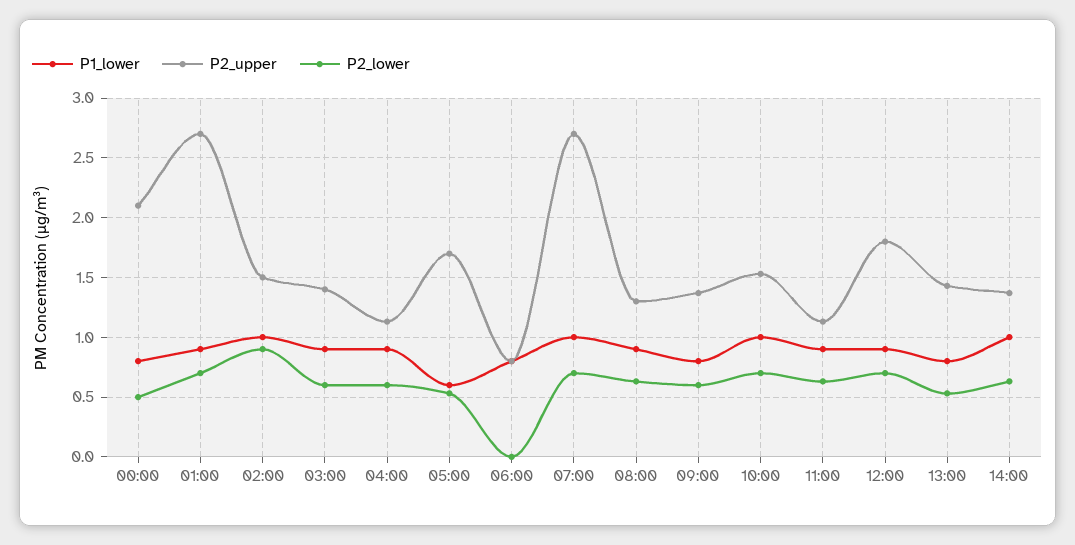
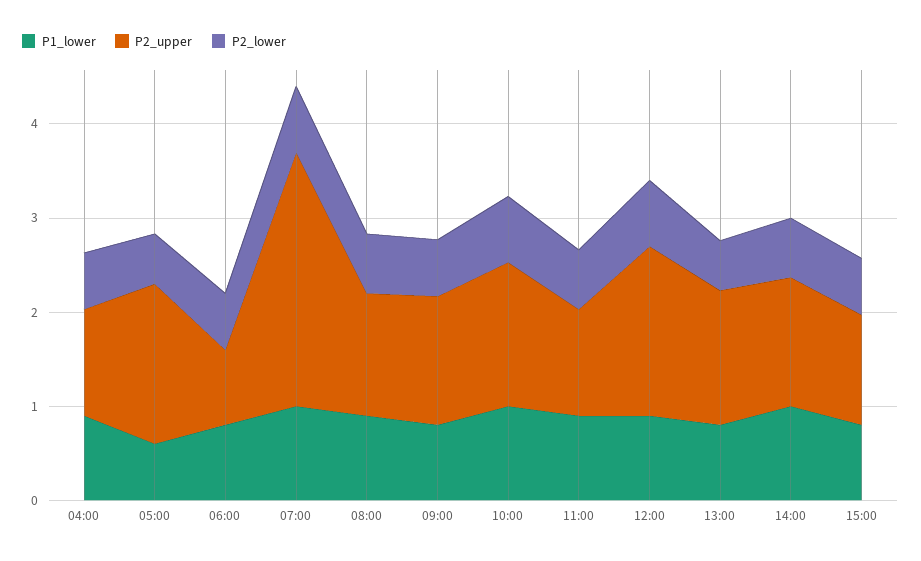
P1_lower, 00:00: 0.8 -> none
P2_upper, 00:00: 2.1 -> none
P2_lower, 00:00: 0.5 -> none
P1_lower, 01:00: 0.9 -> none
P2_upper, 01:00: 2.7 -> none
P2_lower, 01:00: 0.7 -> none
P1_lower, 02:00: 1 -> none
P2_upper, 02:00: 1.5 -> none
P2_lower, 02:00: 0.9 -> none
P1_lower, 03:00: 0.9 -> none
P2_upper, 03:00: 1.4 -> none
P2_lower, 03:00: 0.6 -> none
P2_lower, 06:00: 0 -> 0.6
P1_lower, 15:00: none -> 0.8
P2_upper, 15:00: none -> 1.2
P2_lower, 15:00: none -> 0.6

